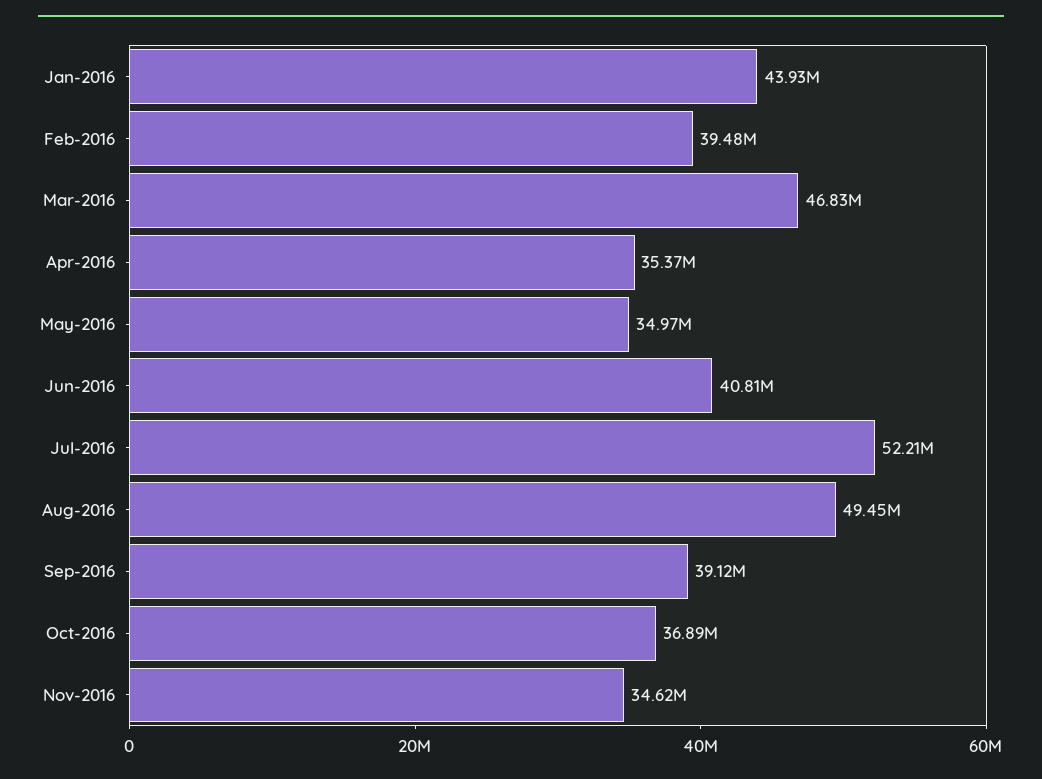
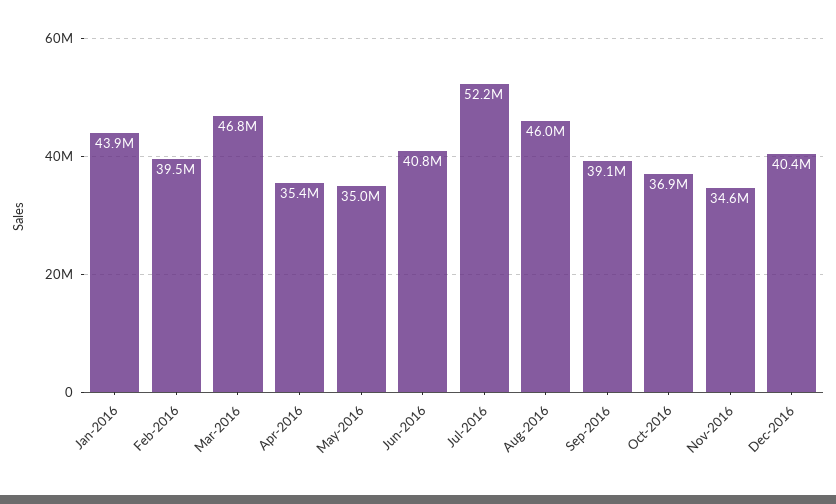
Aug-2016: 49450000 -> 46000000
Dec-2016: none -> 40400000

